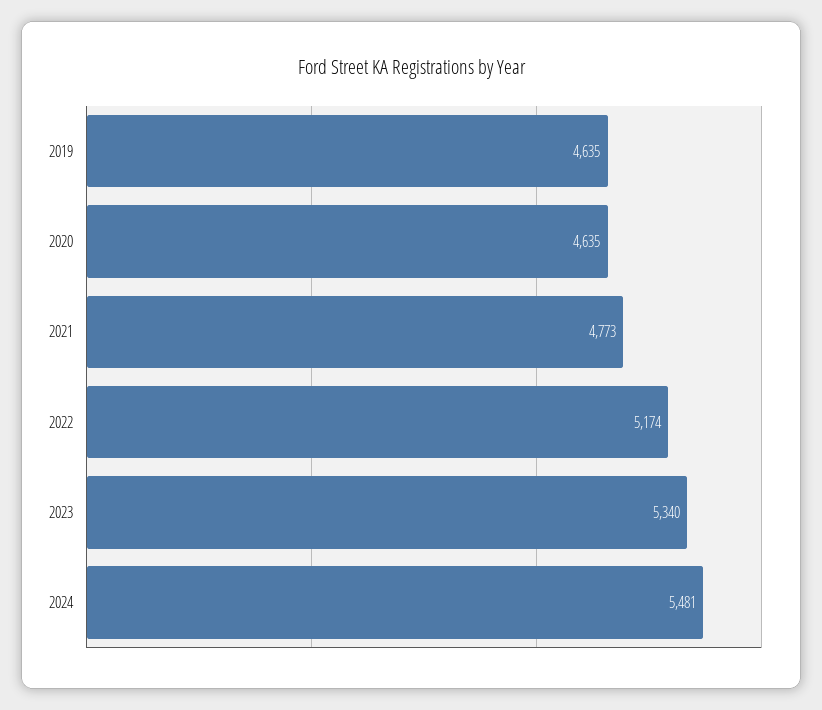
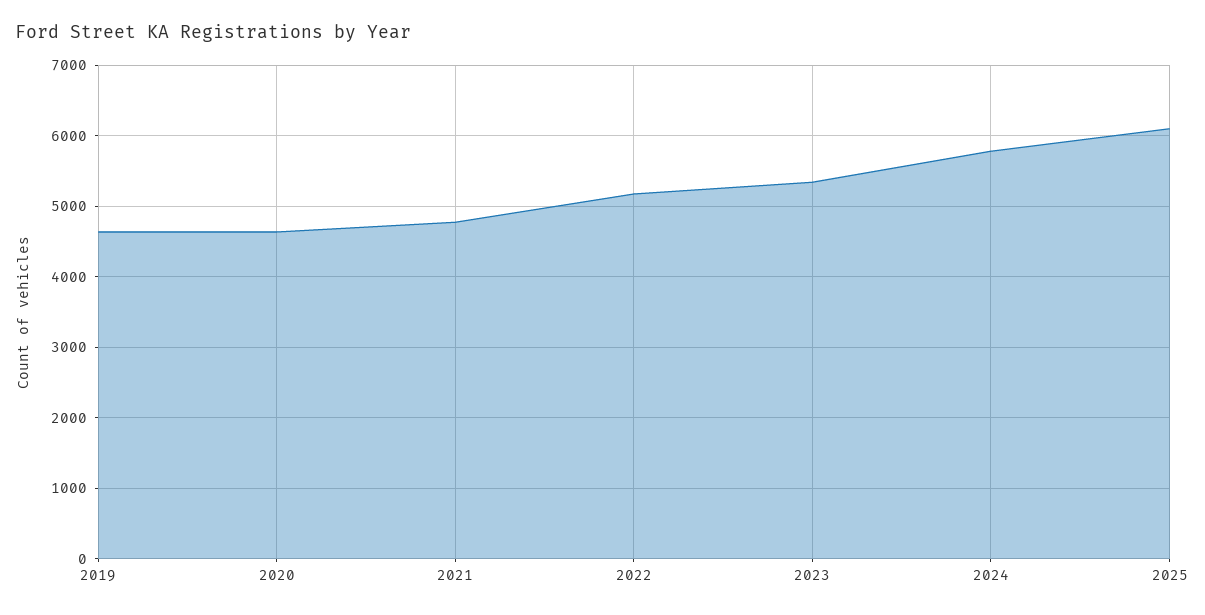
2024: 5481 -> 5800
2025: none -> 6100

